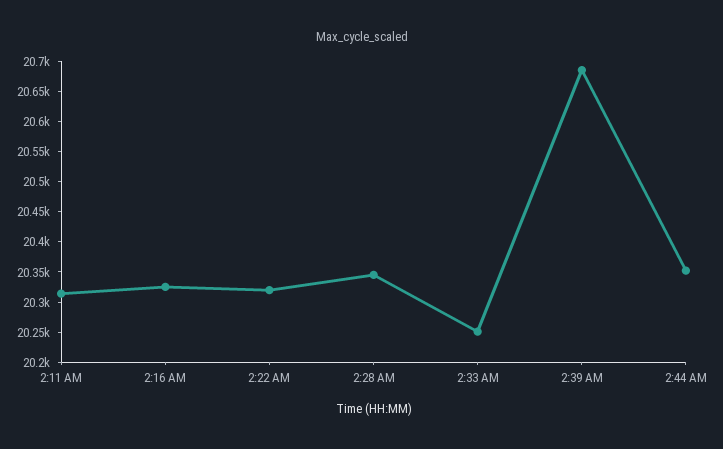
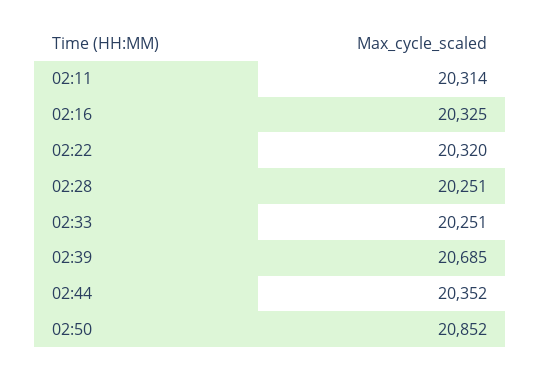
2:28 AM: 20350 -> 20251
02:50: none -> 20852

